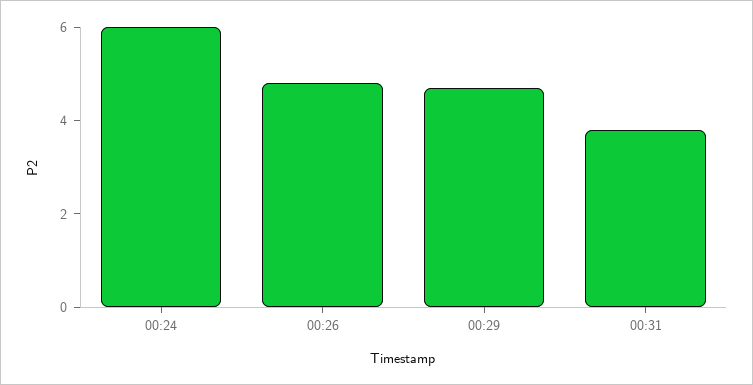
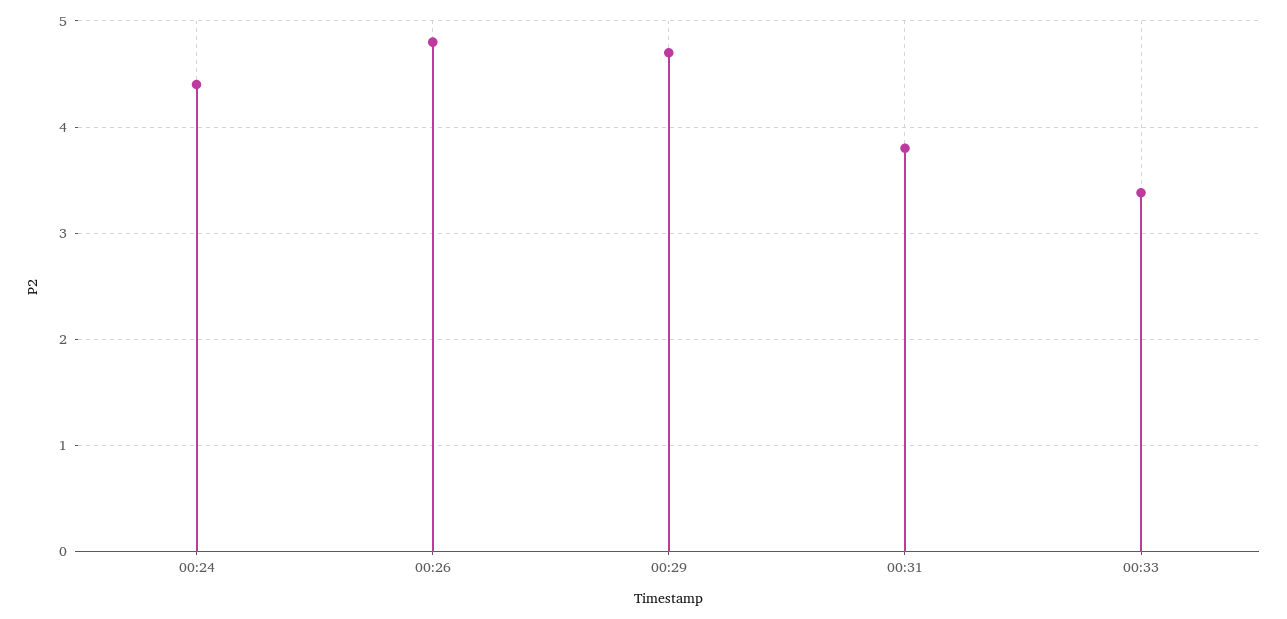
00:24: 6 -> 4.4
00:33: none -> 3.4

